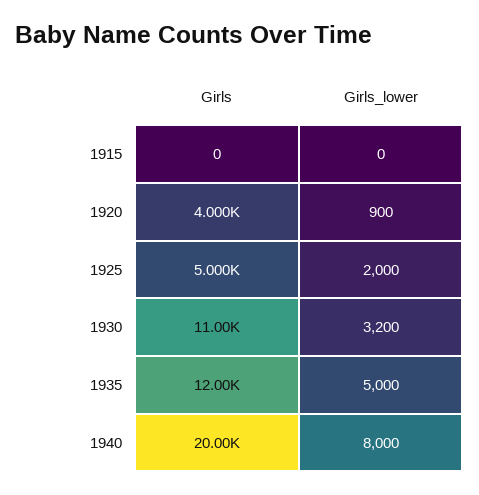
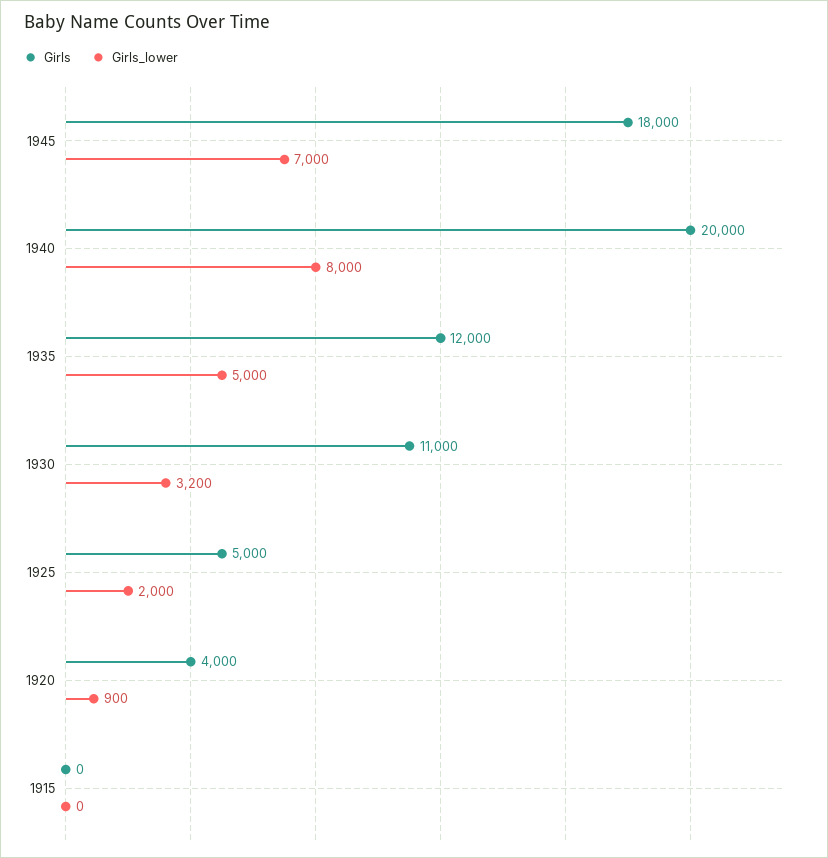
Girls, 1945: none -> 18000
Girls_lower, 1945: none -> 7000

